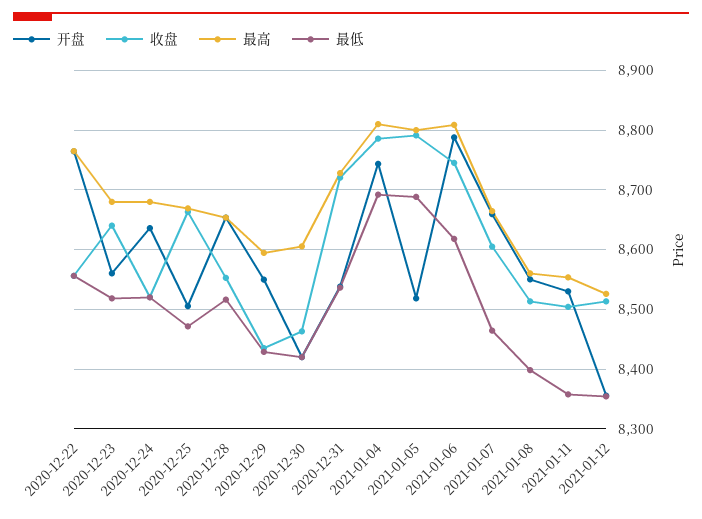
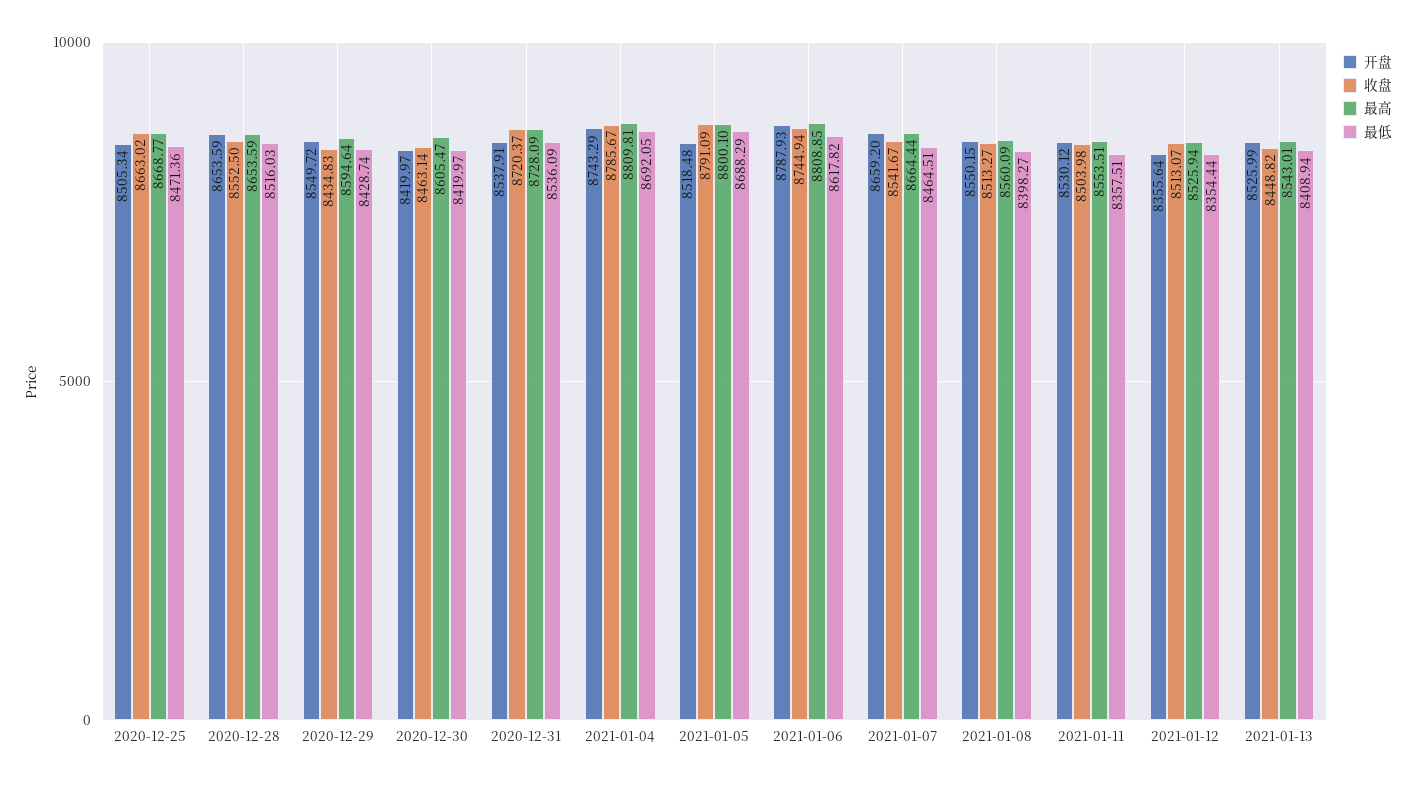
开盘, 2020-12-22: 8760 -> none
收盘, 2020-12-22: 8560 -> none
最高, 2020-12-22: 8760 -> none
最低, 2020-12-22: 8560 -> none
开盘, 2020-12-23: 8560 -> none
收盘, 2020-12-23: 8640 -> none
最高, 2020-12-23: 8680 -> none
最低, 2020-12-23: 8520 -> none
开盘, 2020-12-24: 8640 -> none
收盘, 2020-12-24: 8520 -> none
最高, 2020-12-24: 8680 -> none
最低, 2020-12-24: 8520 -> none
收盘, 2021-01-07: 8600 -> 8541.67
开盘, 2021-01-13: none -> 8525.99
收盘, 2021-01-13: none -> 8448.82
最高, 2021-01-13: none -> 8543.01
最低, 2021-01-13: none -> 8408.94

